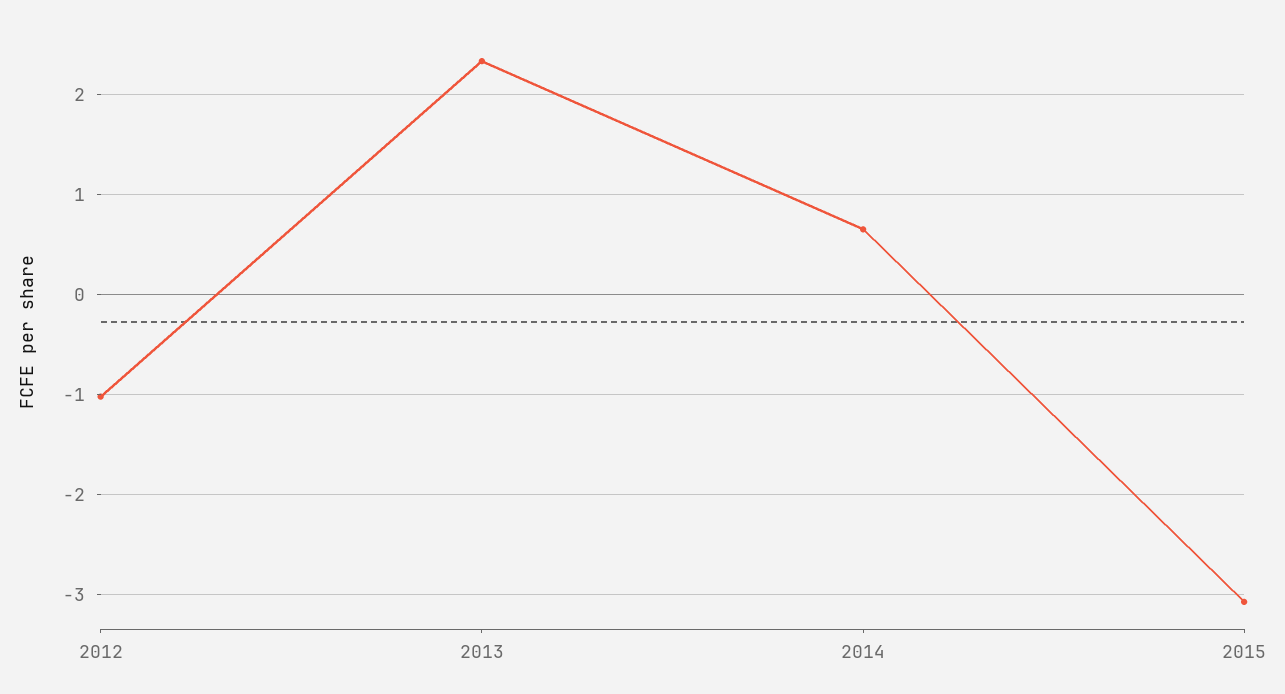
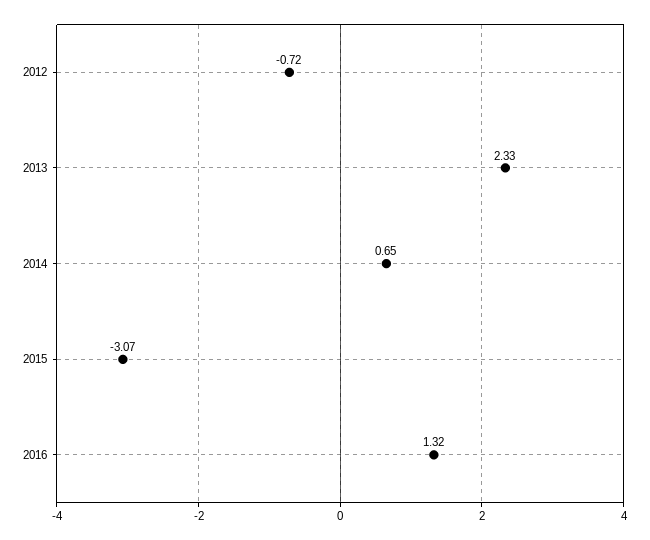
2012: -1 -> -0.72
2016: none -> 1.32

